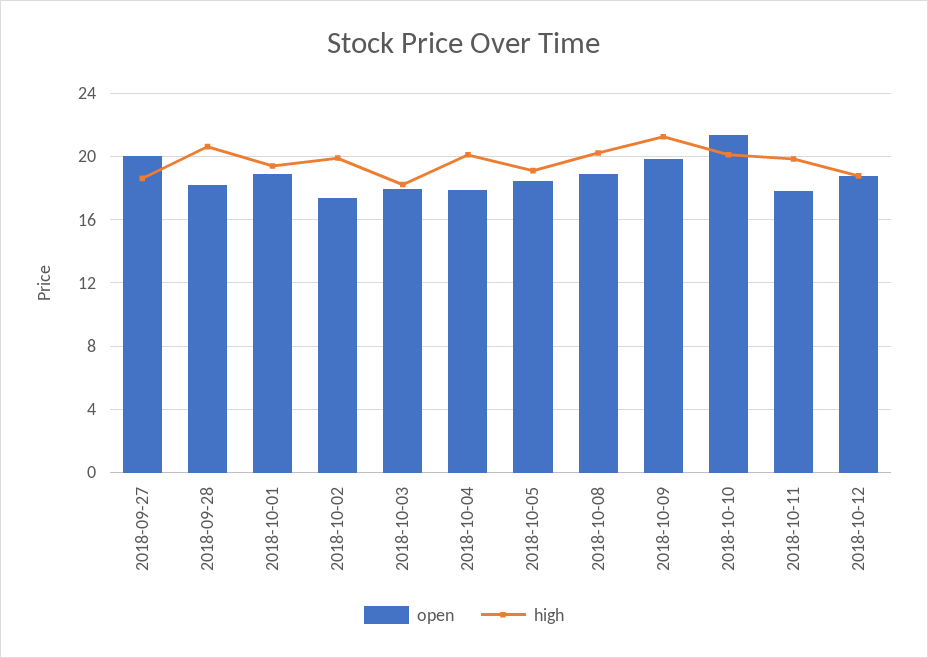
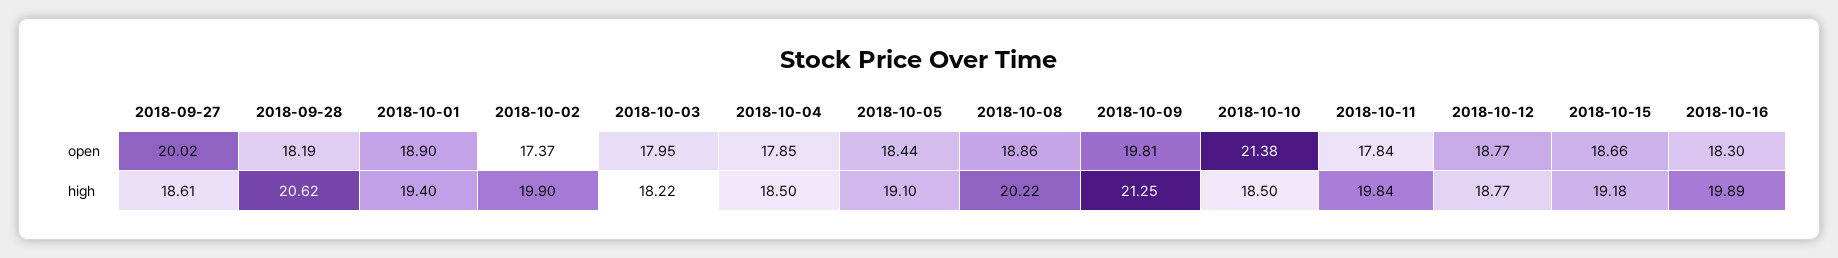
high, 2018-10-04: 20 -> 18.5
high, 2018-10-10: 20 -> 18.5
open, 2018-10-15: none -> 18.66
open, 2018-10-16: none -> 18.3
high, 2018-10-15: none -> 19.18
high, 2018-10-16: none -> 19.89

